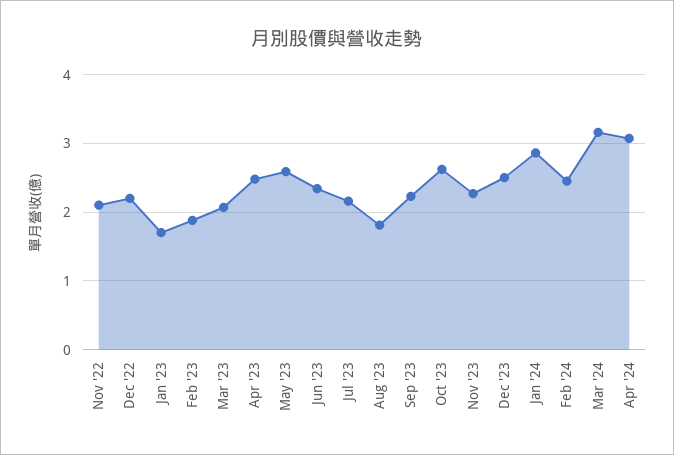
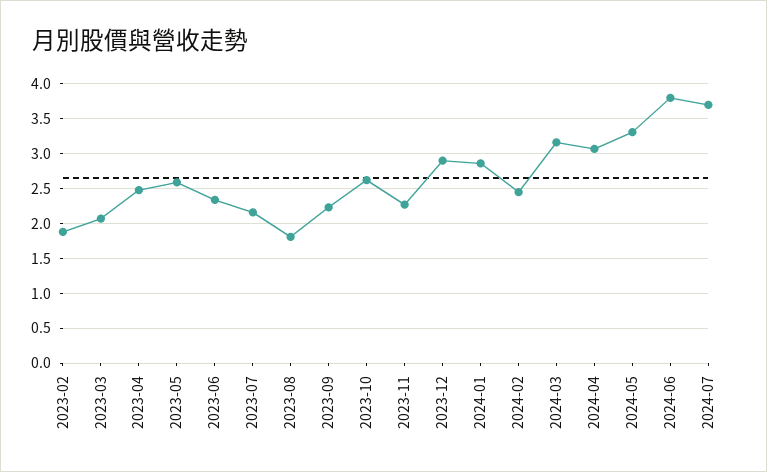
Nov '22: 2.1 -> none
Dec '22: 2.2 -> none
Jan '23: 1.7 -> none
Dec '23: 2.5 -> 2.9
2024-05: none -> 3.3
2024-06: none -> 3.8
2024-07: none -> 3.7

